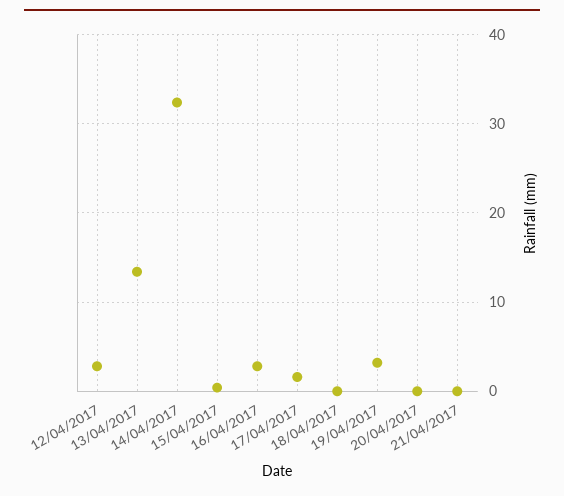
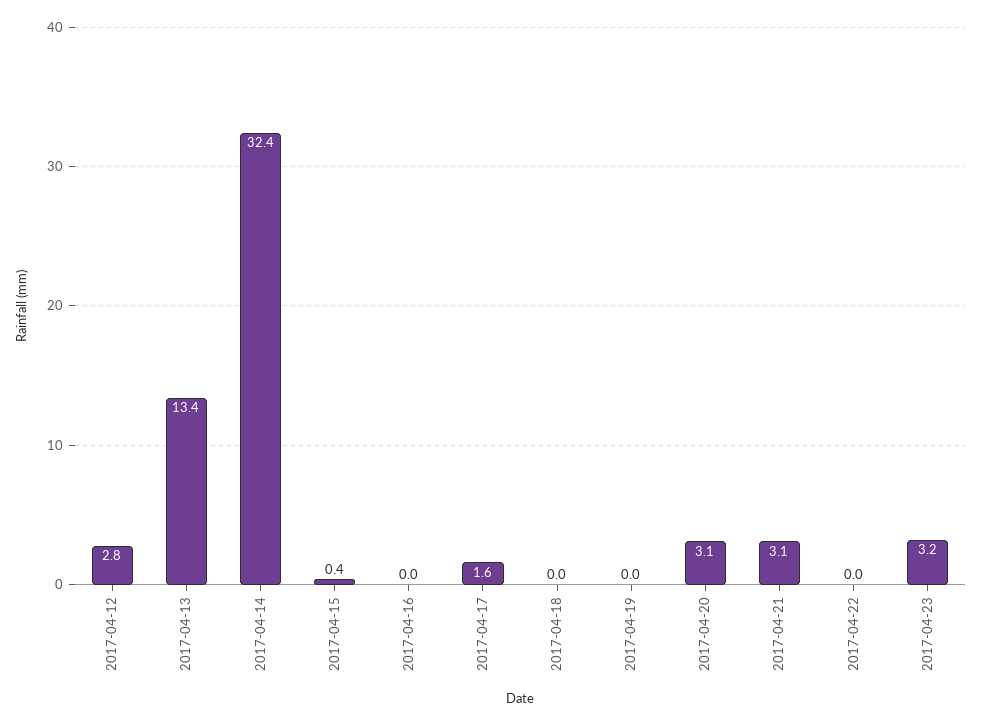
16/04/2017: 3 -> 0
19/04/2017: 3 -> 0
20/04/2017: 0 -> 3.1
21/04/2017: 0 -> 3.1
2017-04-22: none -> 0
2017-04-23: none -> 3.2

